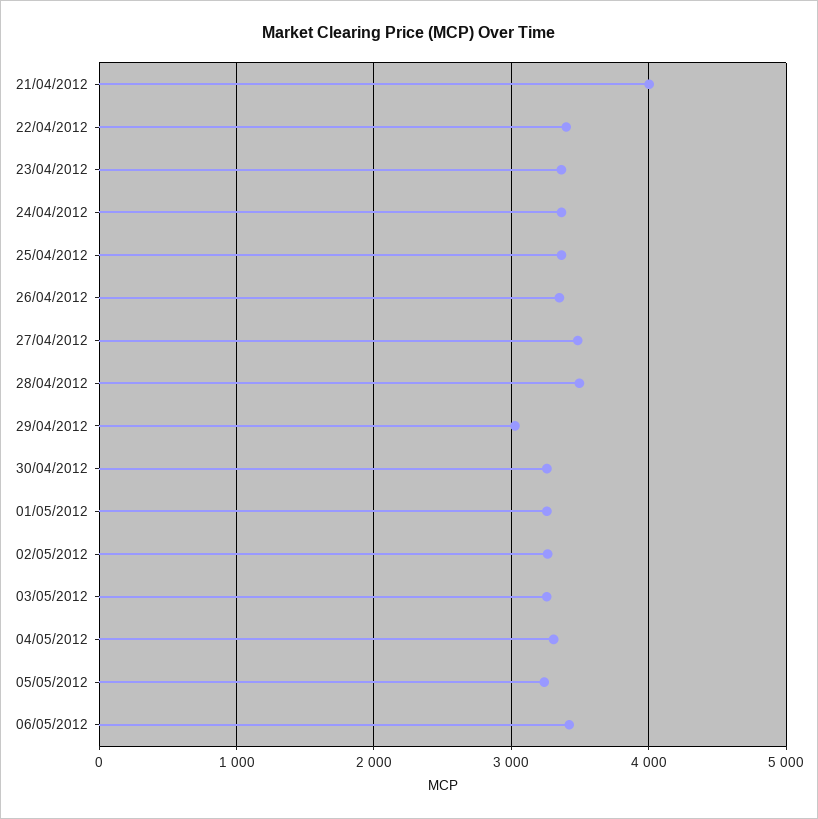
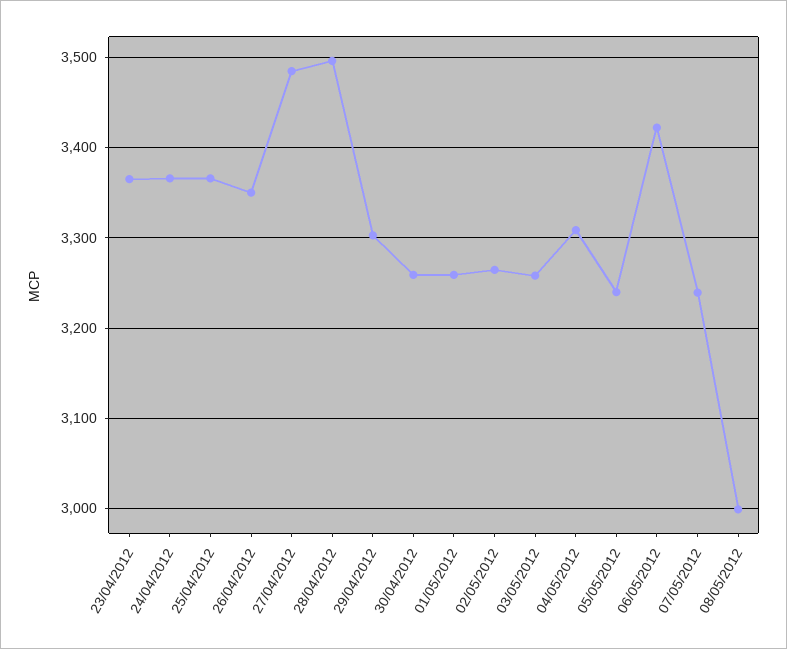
21/04/2012: 4000 -> none
22/04/2012: 3400 -> none
29/04/2012: 3000 -> 3300
07/05/2012: none -> 3240
08/05/2012: none -> 3000

